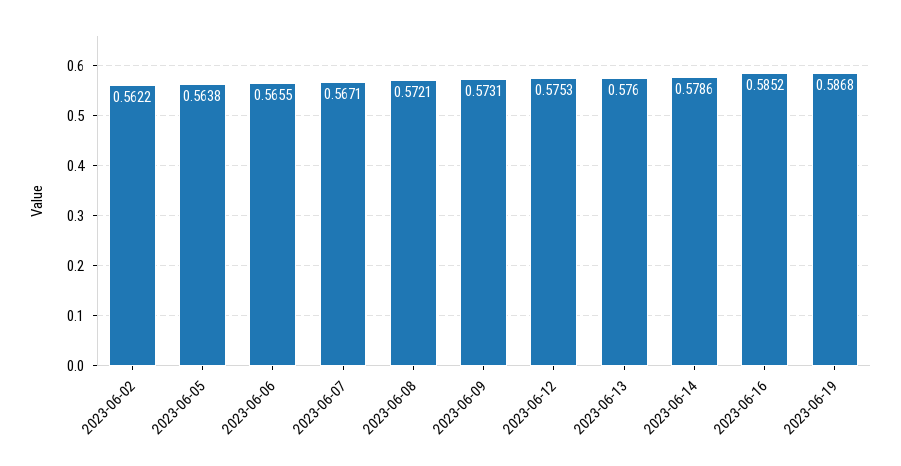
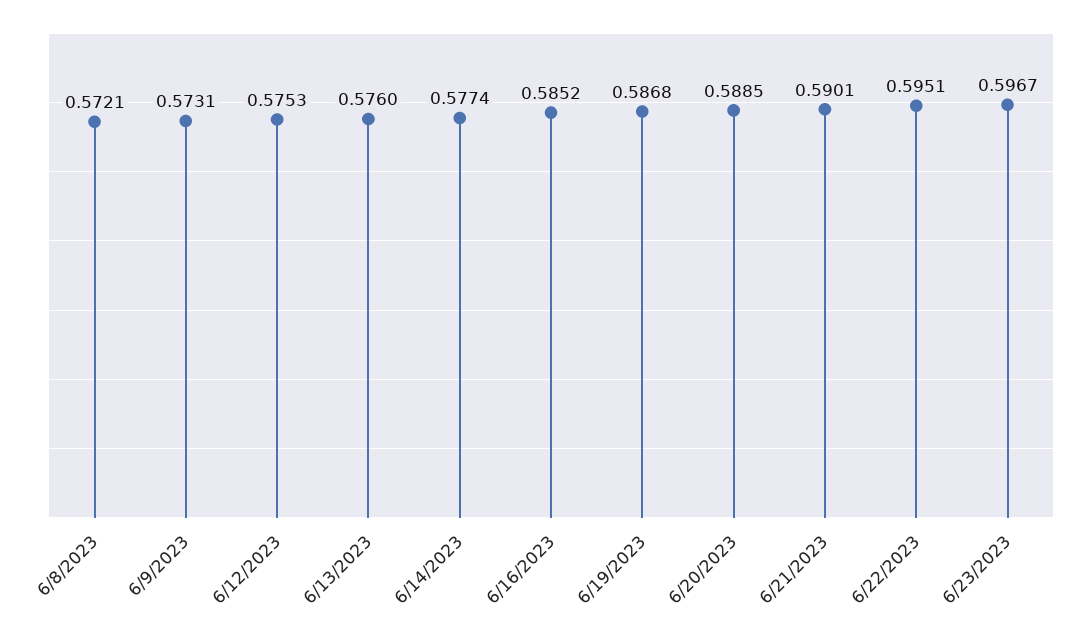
2023-06-02: 0.5622 -> none
2023-06-05: 0.5638 -> none
2023-06-06: 0.5655 -> none
2023-06-07: 0.5671 -> none
2023-06-14: 0.5786 -> 0.5774
6/20/2023: none -> 0.5885
6/21/2023: none -> 0.5901
6/22/2023: none -> 0.5951
6/23/2023: none -> 0.5967

